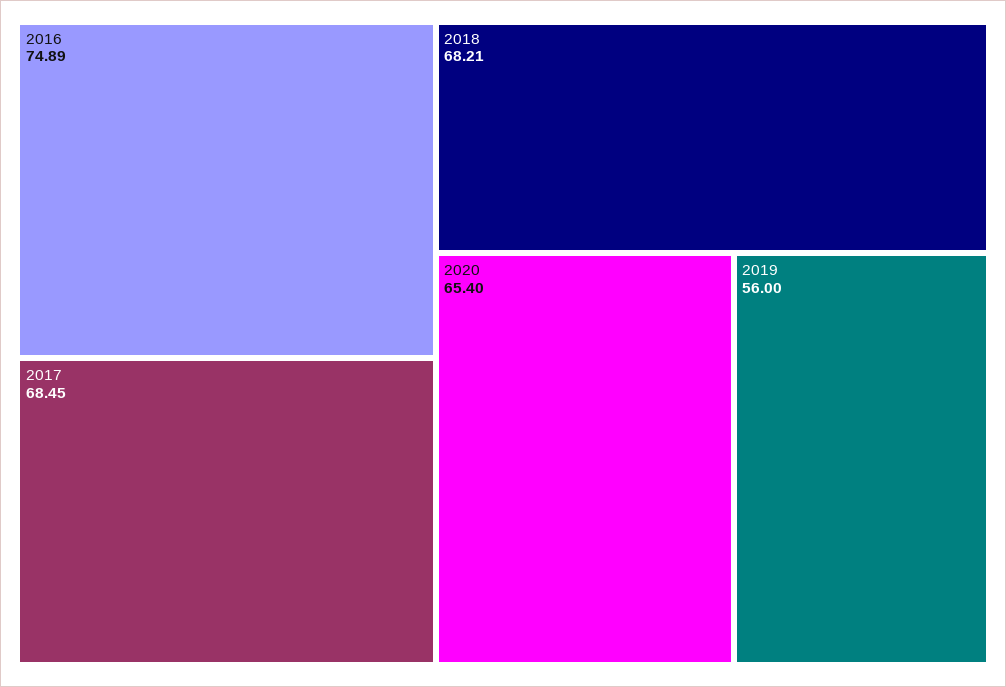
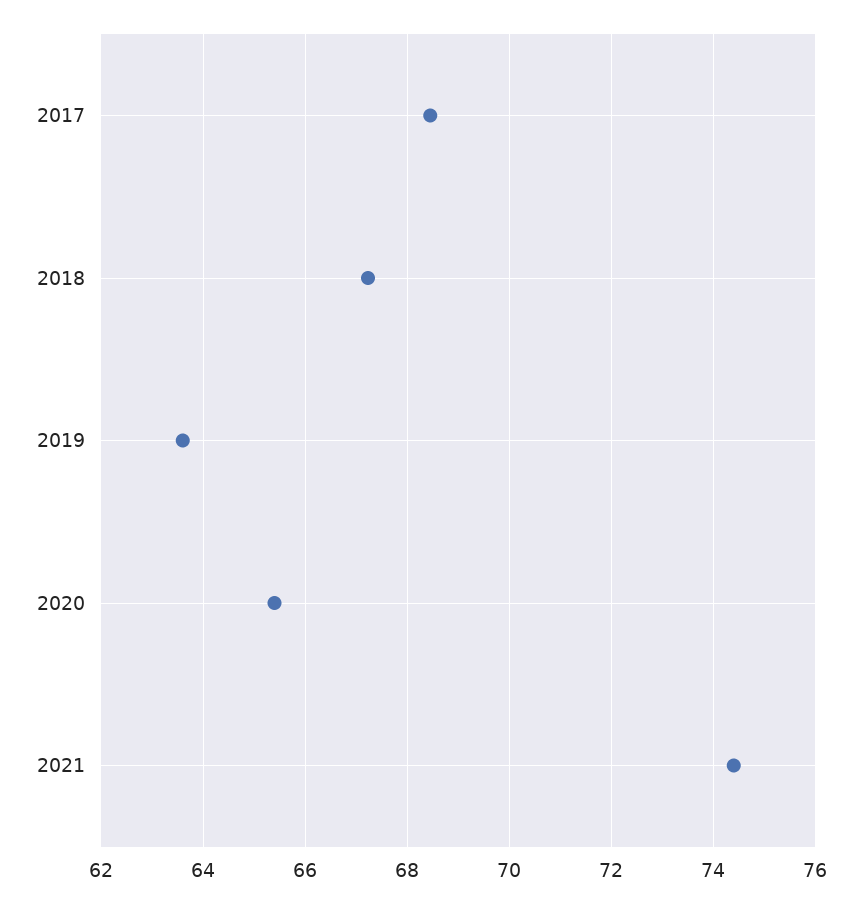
2016: 74.89 -> none
2018: 68.21 -> 67.2
2019: 56 -> 63.6
2021: none -> 74.4

